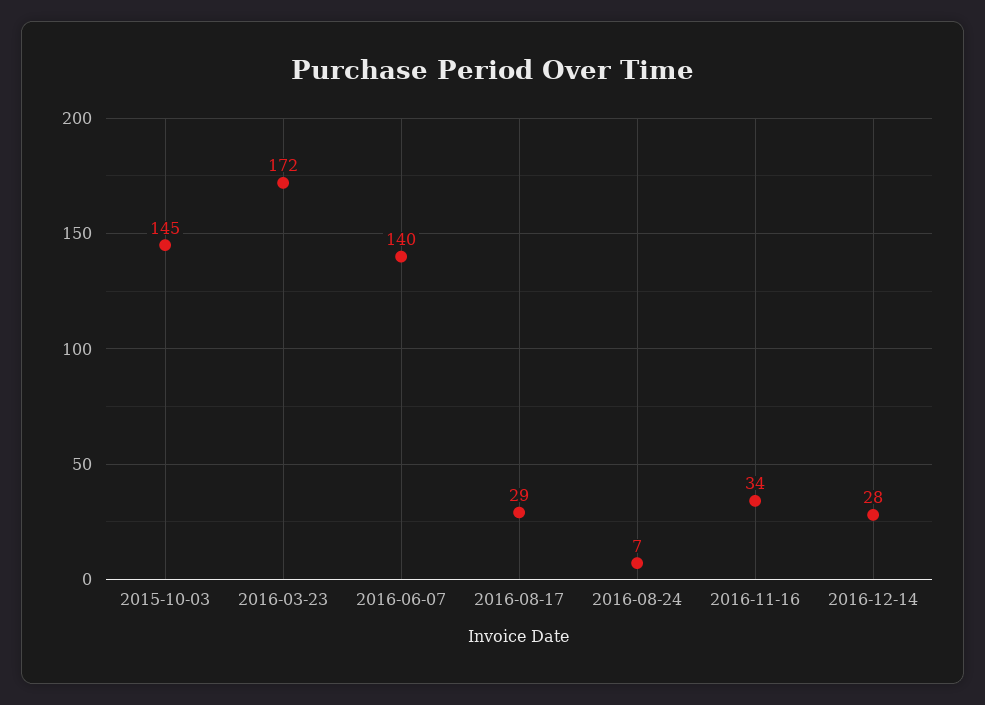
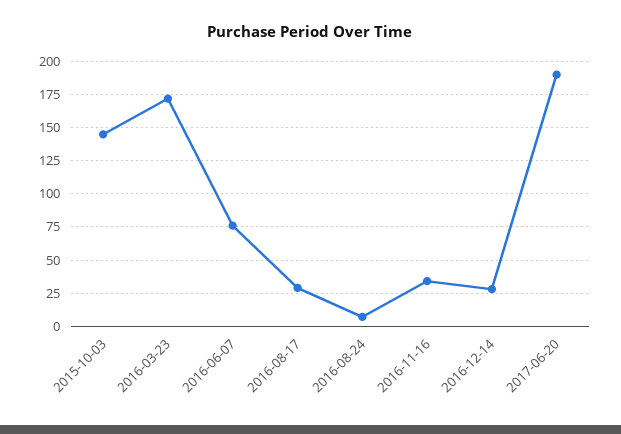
2016-06-07: 140 -> 75
2017-06-20: none -> 190

